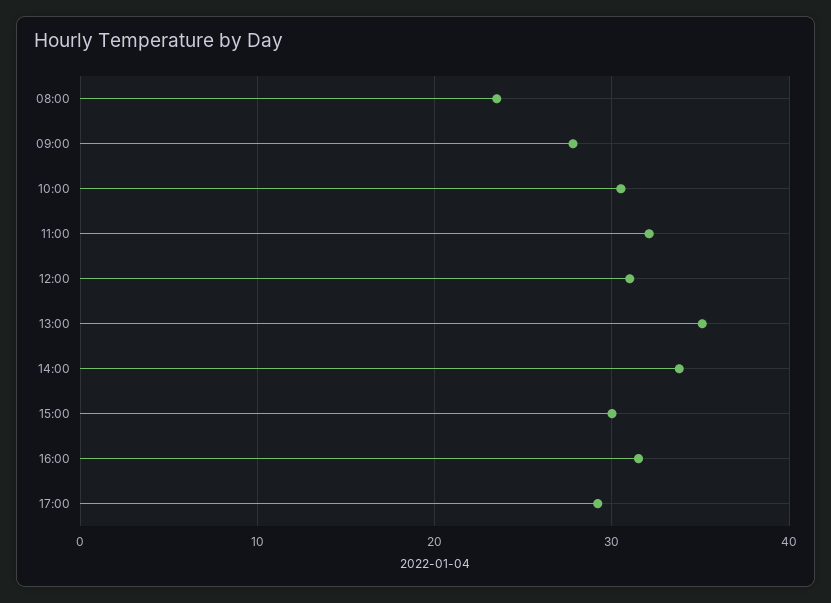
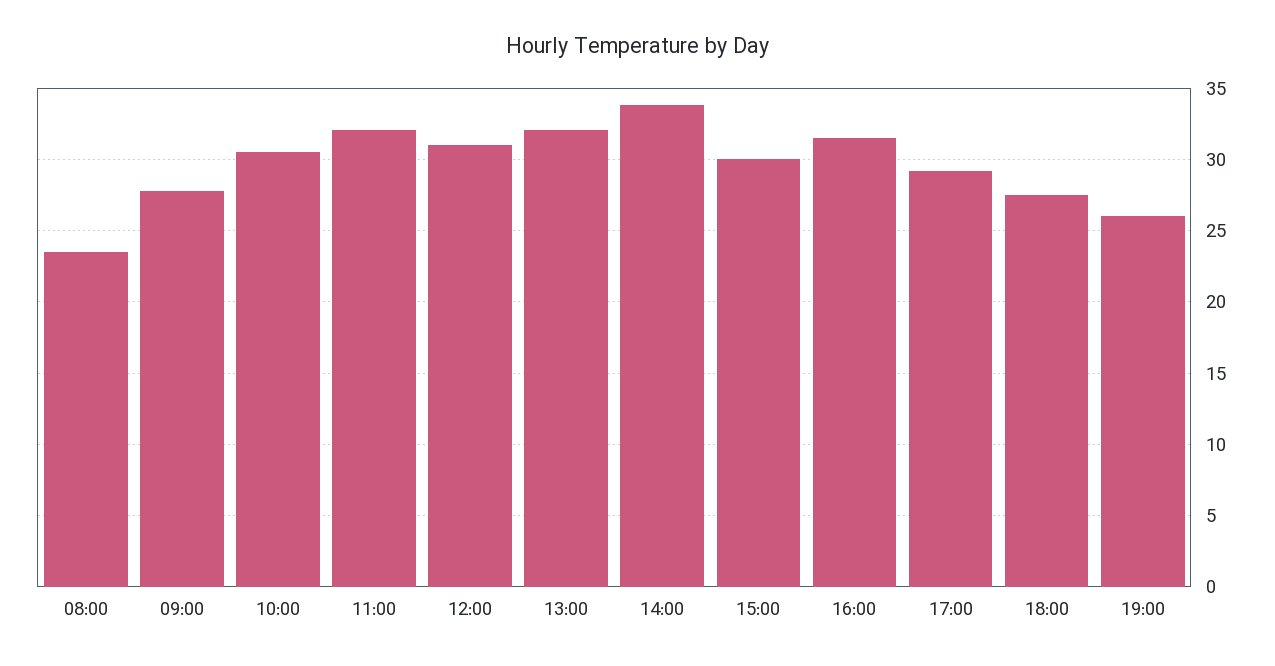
13:00: 35 -> 32
18:00: none -> 27.5
19:00: none -> 26

